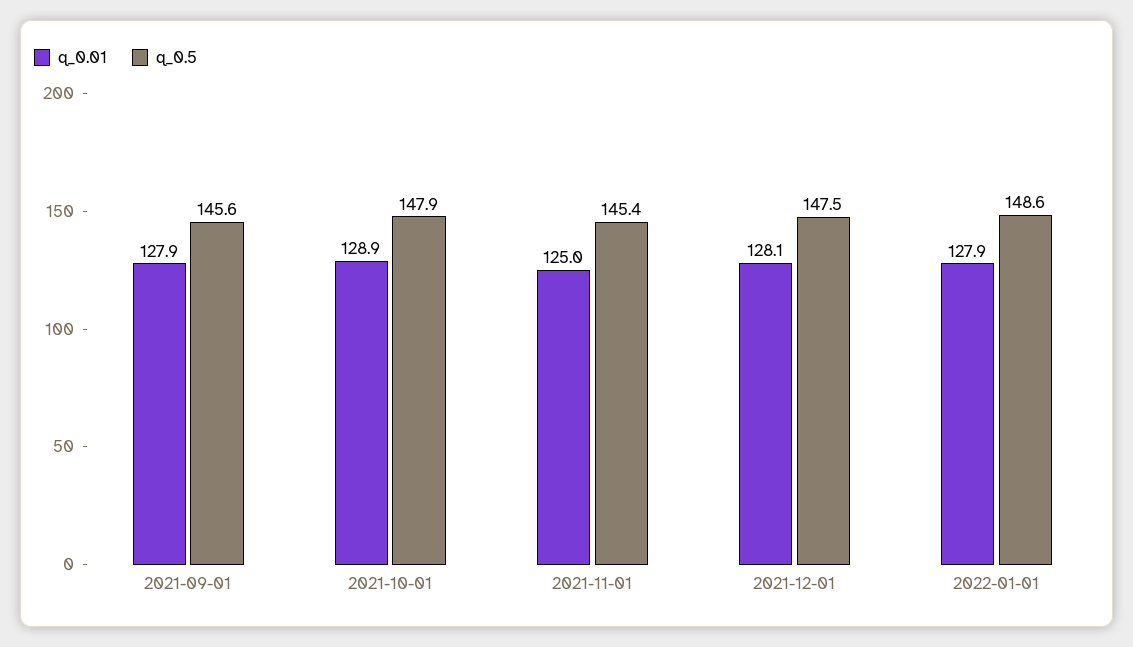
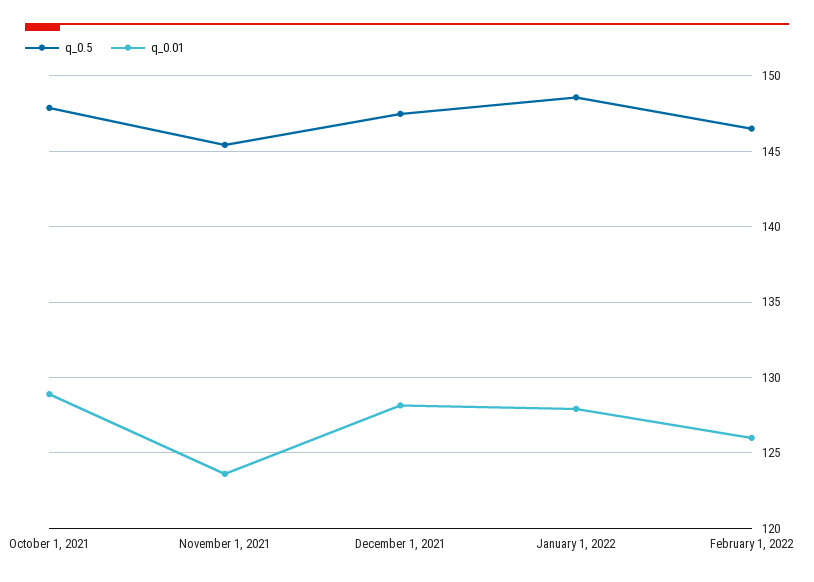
q_0.01, 2021-09-01: 127.9 -> none
q_0.5, 2021-09-01: 145.6 -> none
q_0.01, 2021-11-01: 125 -> 123.5
q_0.5, February 1, 2022: none -> 146.5
q_0.01, February 1, 2022: none -> 126

